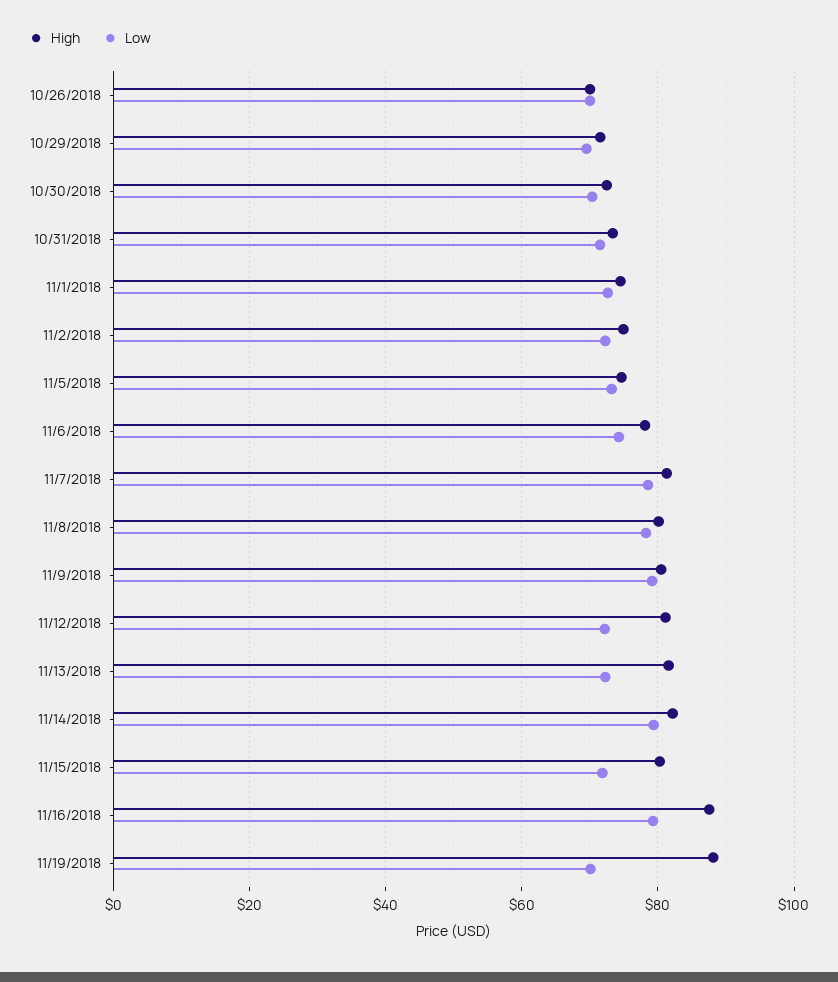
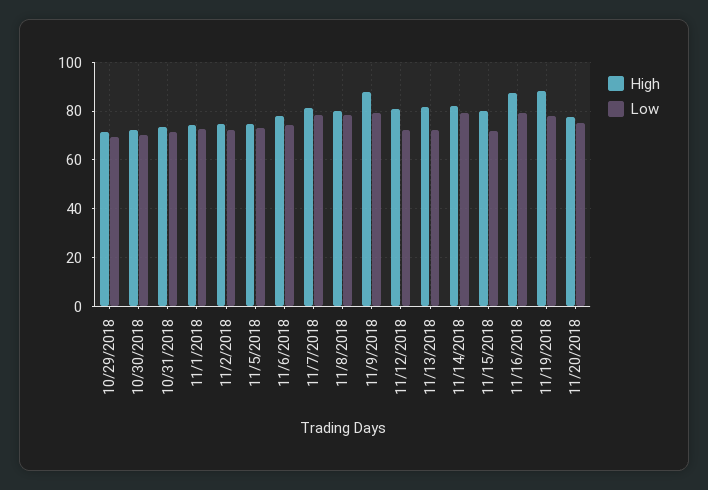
High, 10/26/2018: 70 -> none
Low, 10/26/2018: 70 -> none
High, 11/9/2018: 80 -> 87.5
Low, 11/19/2018: 70 -> 77.5
High, 11/20/2018: none -> 77.5
Low, 11/20/2018: none -> 75

